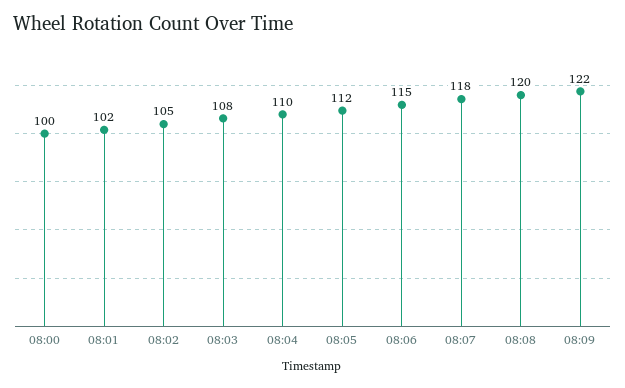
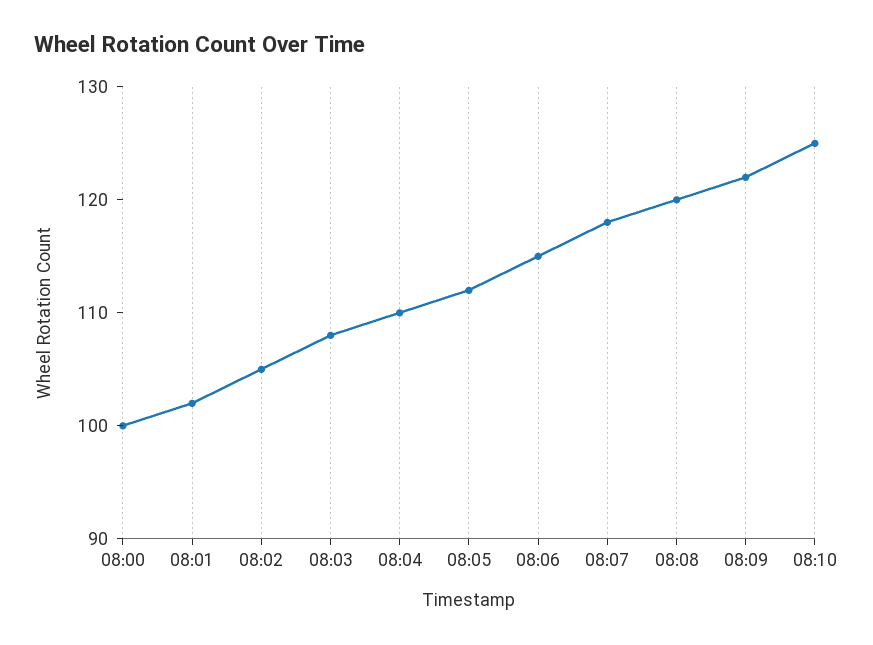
08:10: none -> 125

